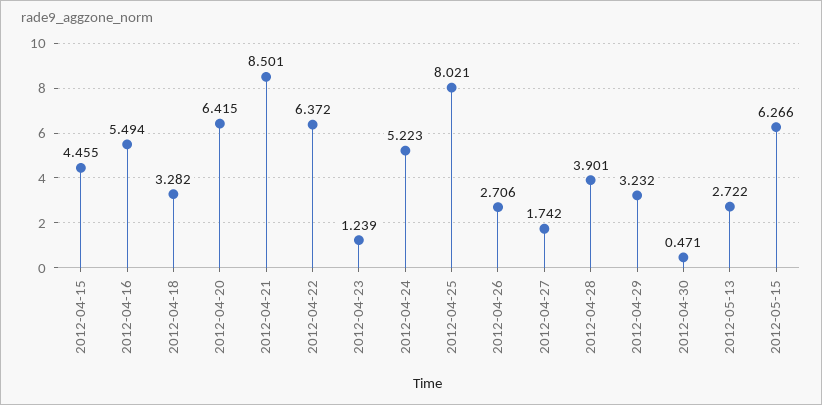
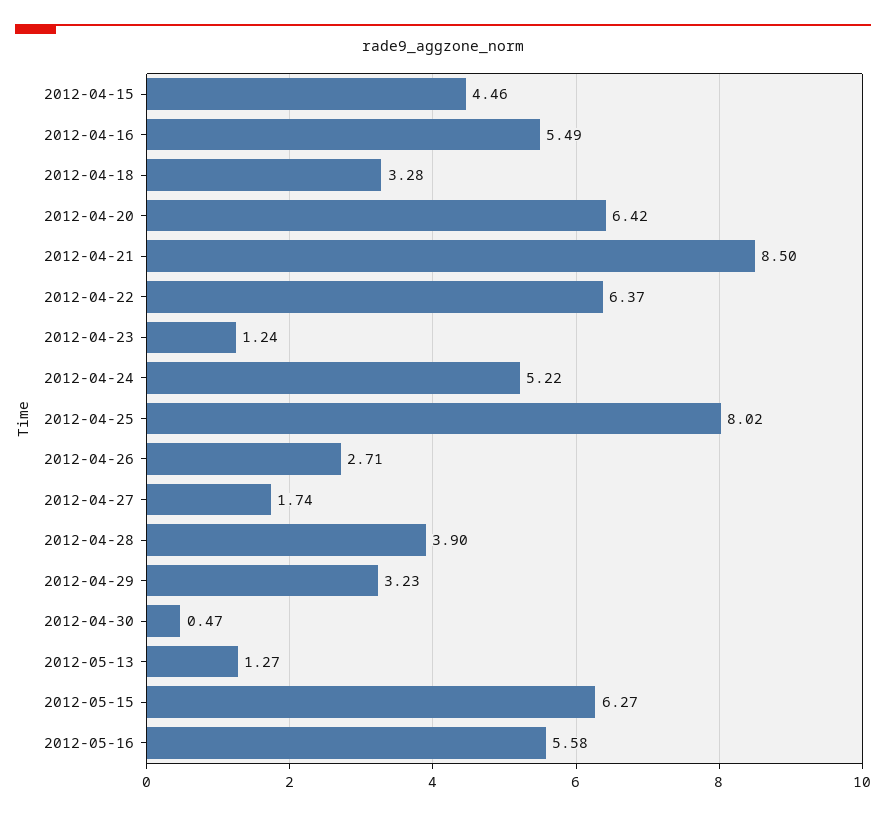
2012-05-13: 2.722 -> 1.27
2012-05-16: none -> 5.58

